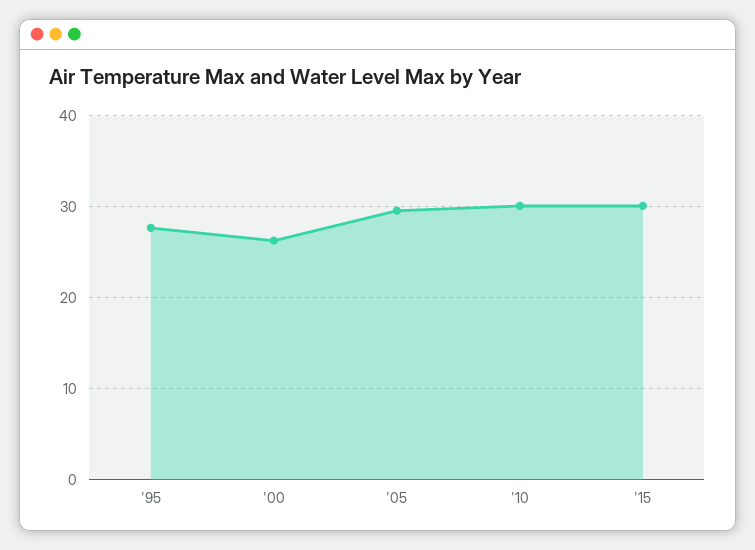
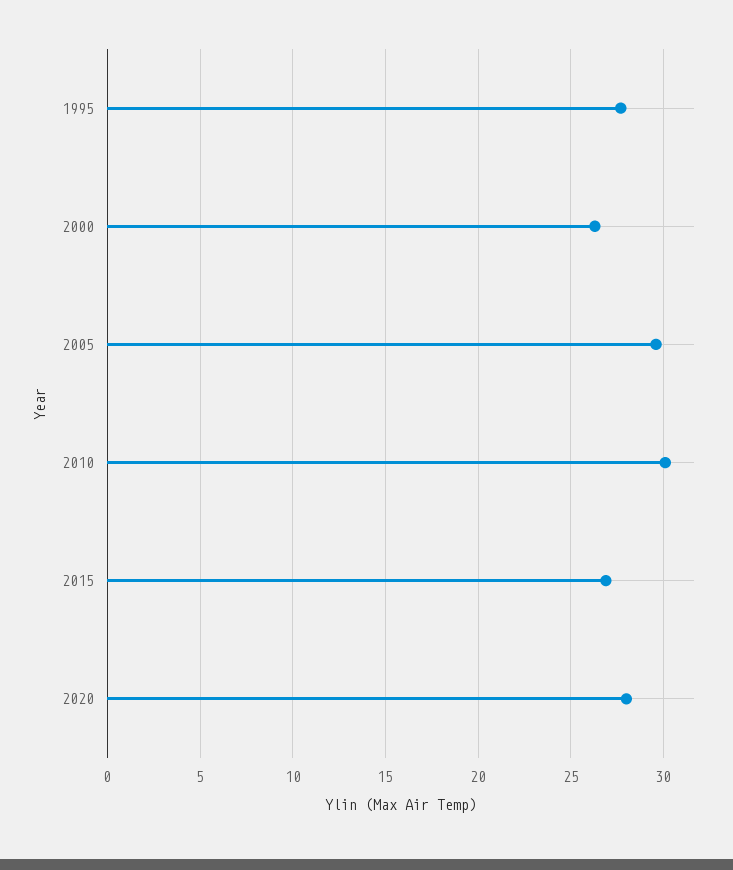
'15: 30 -> 27
2020: none -> 28

